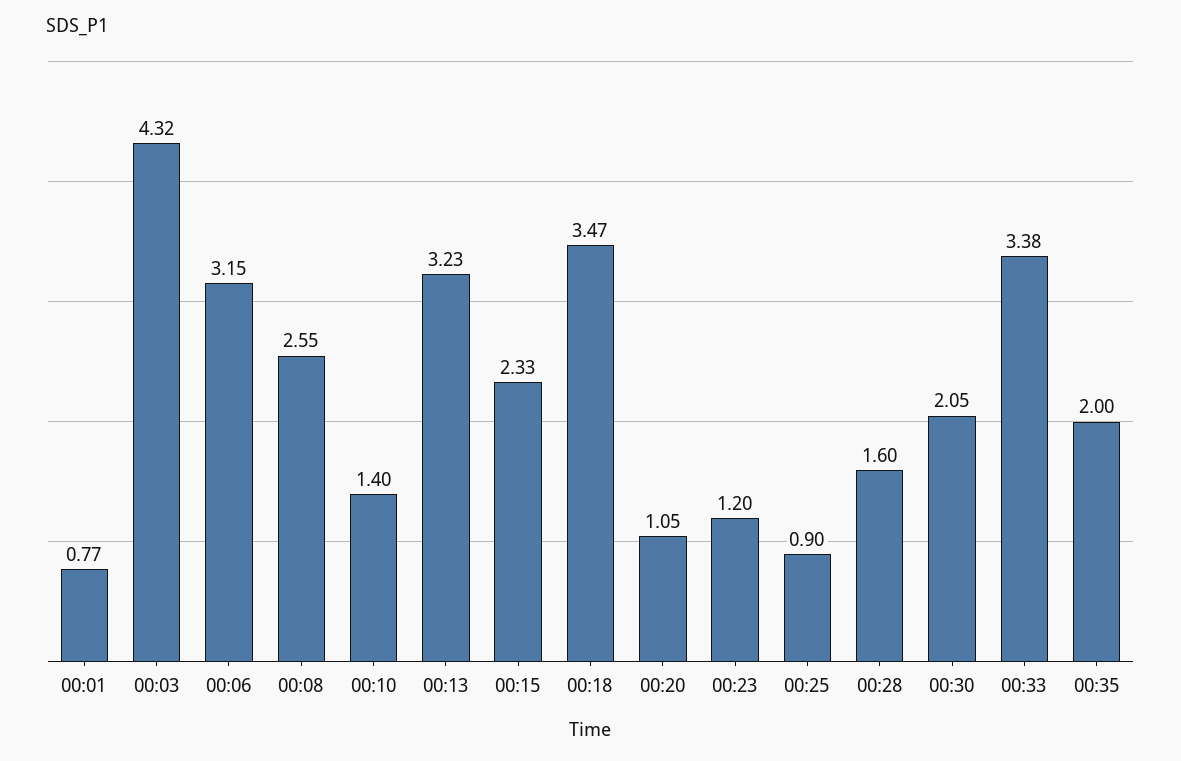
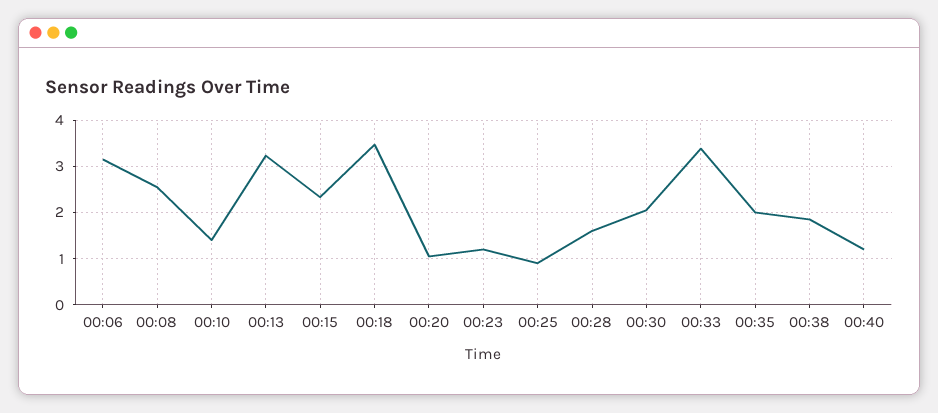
00:01: 0.77 -> none
00:03: 4.32 -> none
00:38: none -> 1.8
00:40: none -> 1.2

